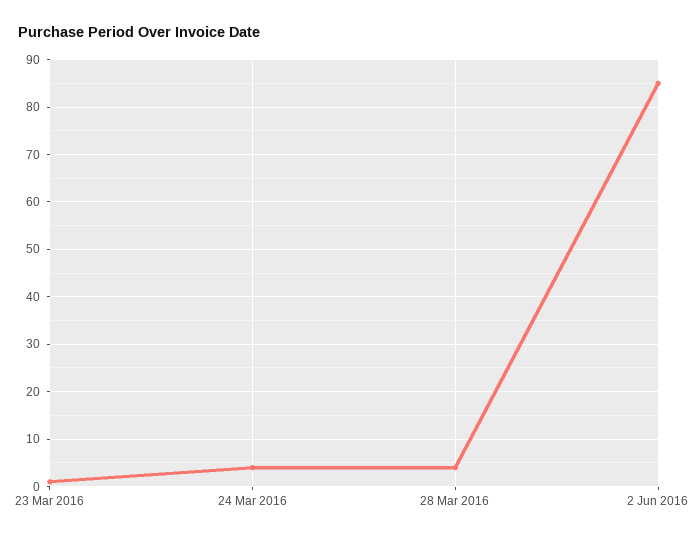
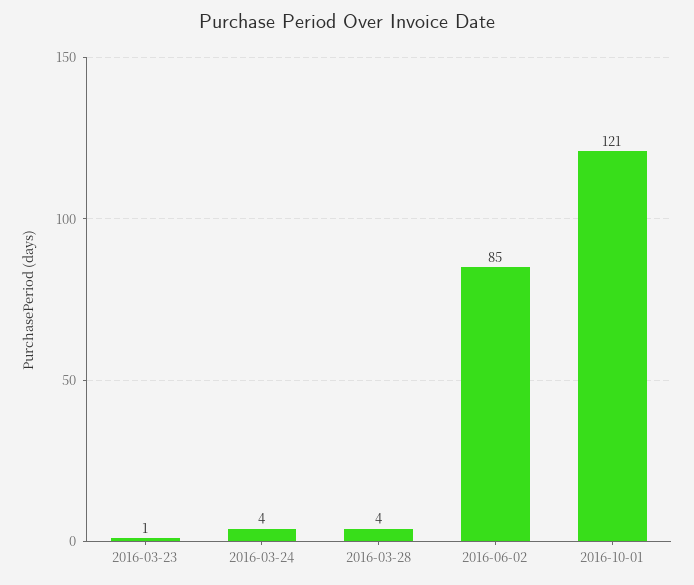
2016-10-01: none -> 121

